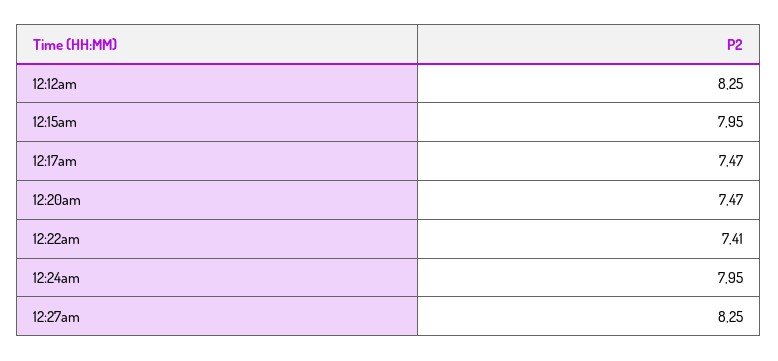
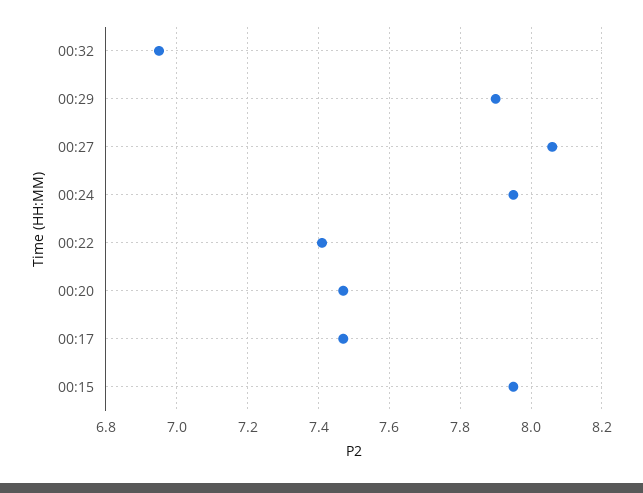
12:12am: 8.25 -> none
12:27am: 8.25 -> 8.05
00:32: none -> 6.95
00:29: none -> 7.9

